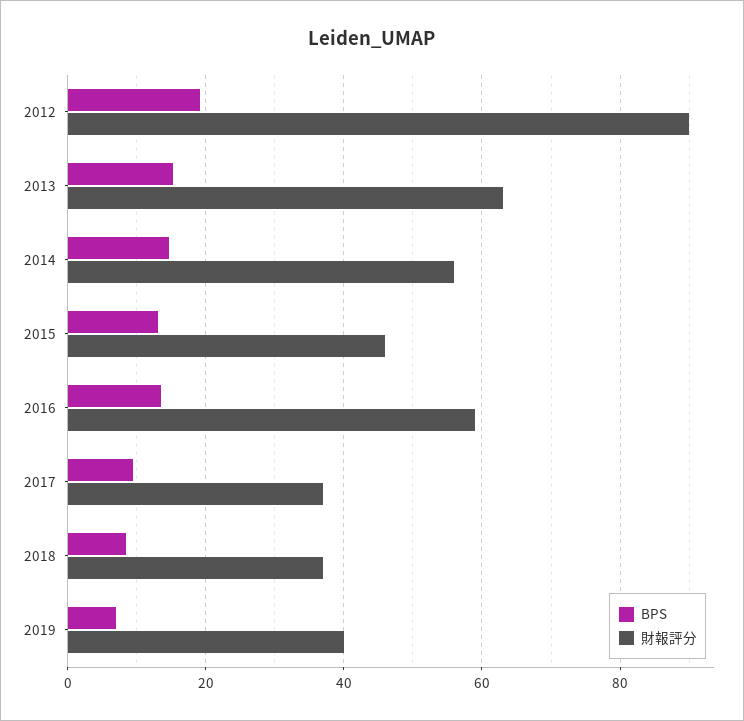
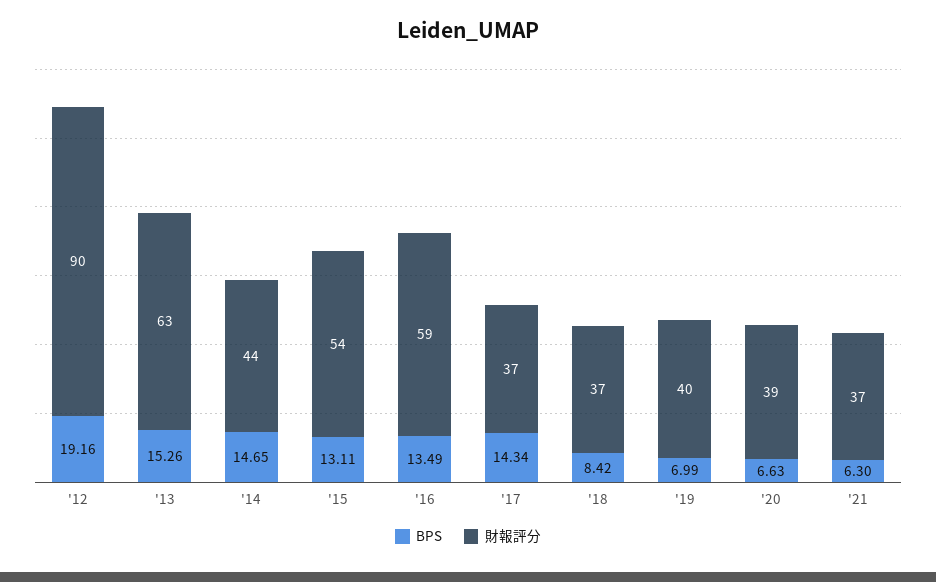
財報評分, 2014: 56 -> 44
財報評分, 2015: 46 -> 54
BPS, 2017: 10 -> 14.34
BPS, '20: none -> 6.63
財報評分, '20: none -> 39
BPS, '21: none -> 6.3
財報評分, '21: none -> 37

